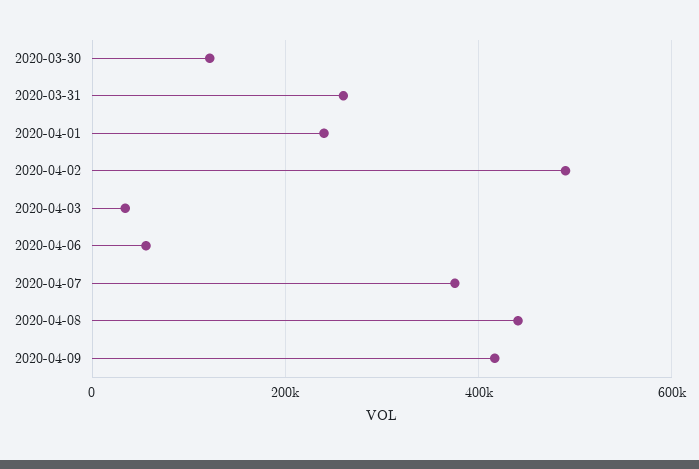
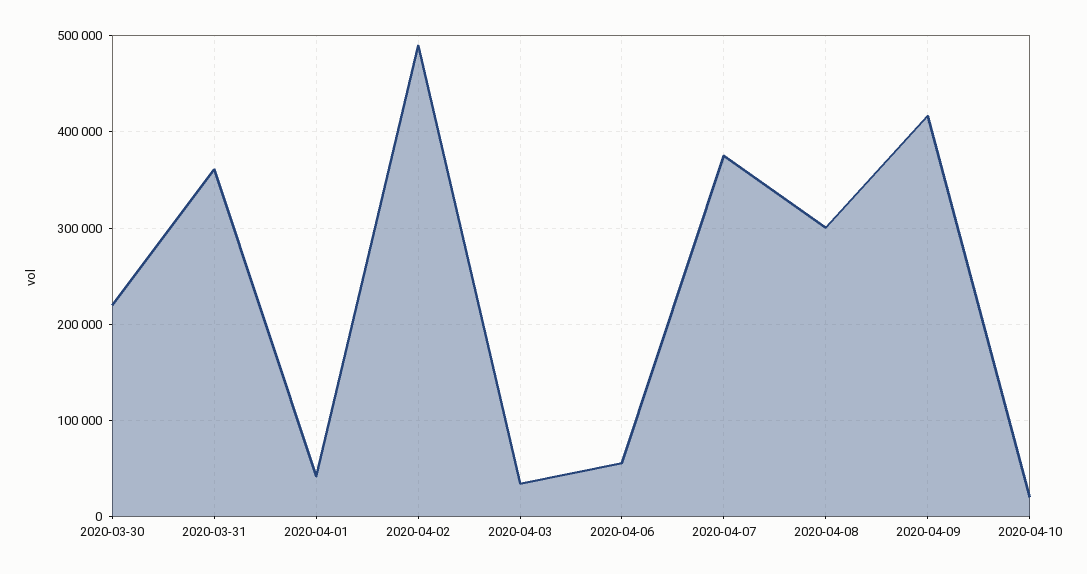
2020-03-30: 120000 -> 220000
2020-03-31: 260000 -> 360000
2020-04-01: 240000 -> 40000
2020-04-08: 440000 -> 300000
2020-04-10: none -> 20000

